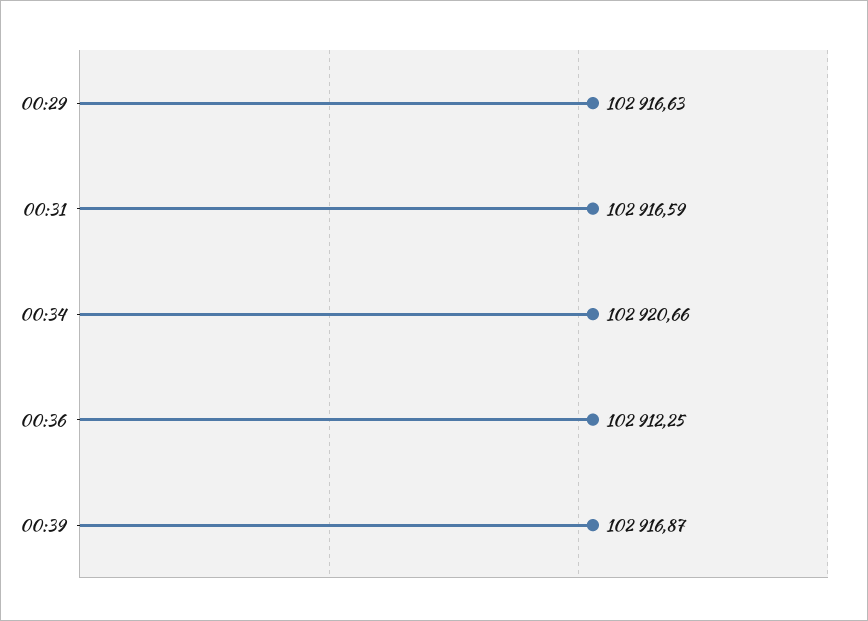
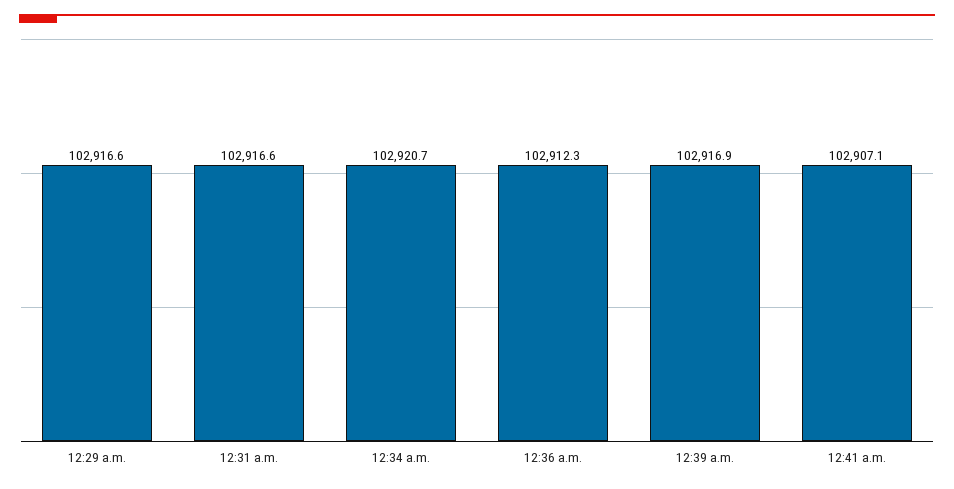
12:41 a.m.: none -> 102907.1

